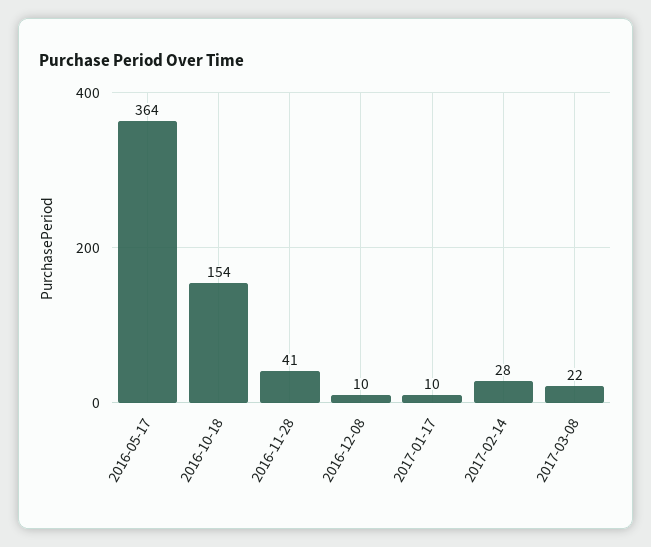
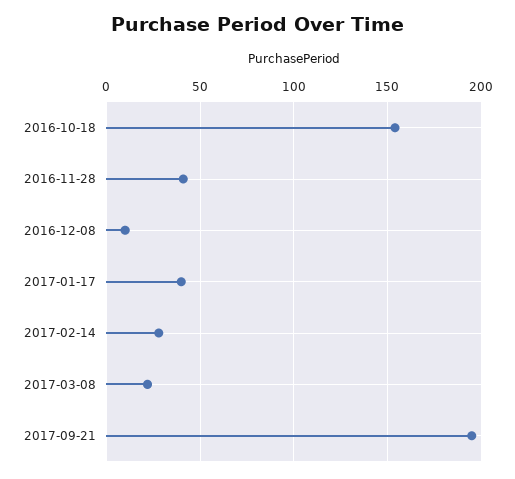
2016-05-17: 364 -> none
2017-01-17: 10 -> 40
2017-09-21: none -> 195

